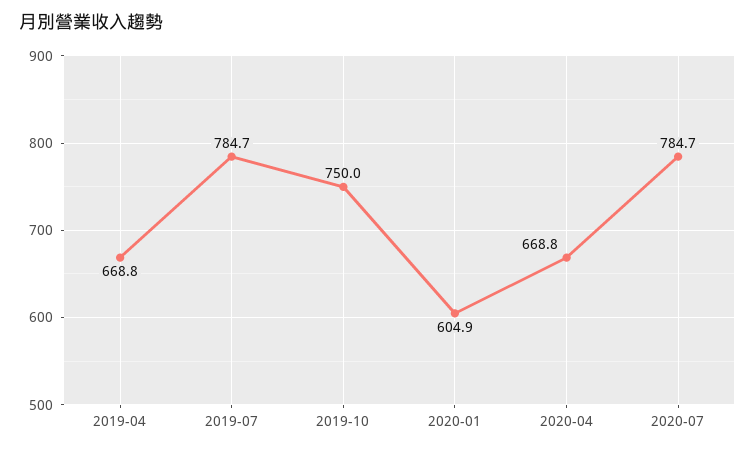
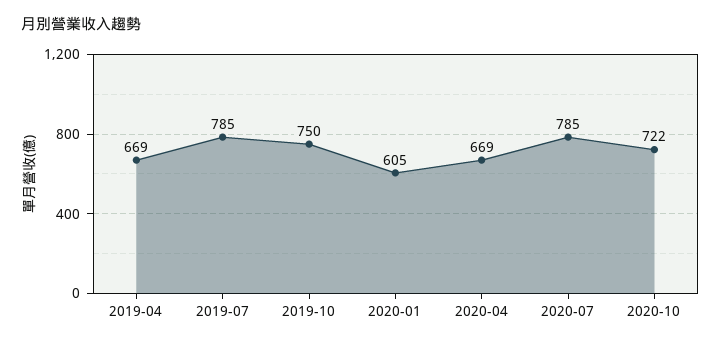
2020-10: none -> 722

